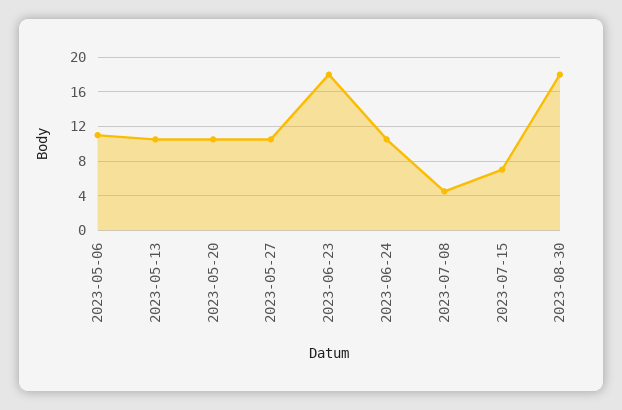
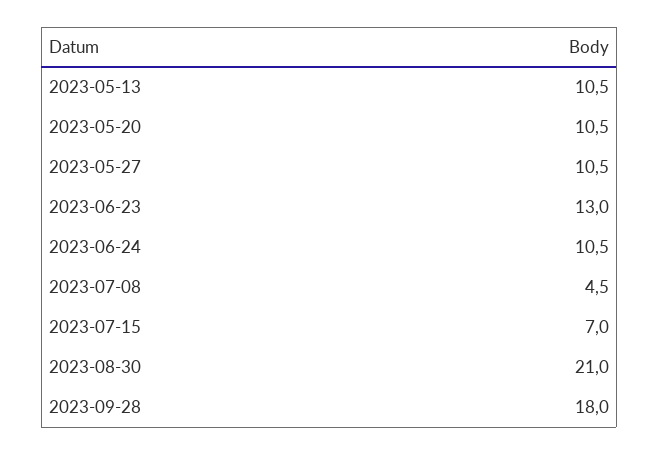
2023-05-06: 11 -> none
2023-06-23: 18 -> 13
2023-08-30: 18 -> 21
2023-09-28: none -> 18

